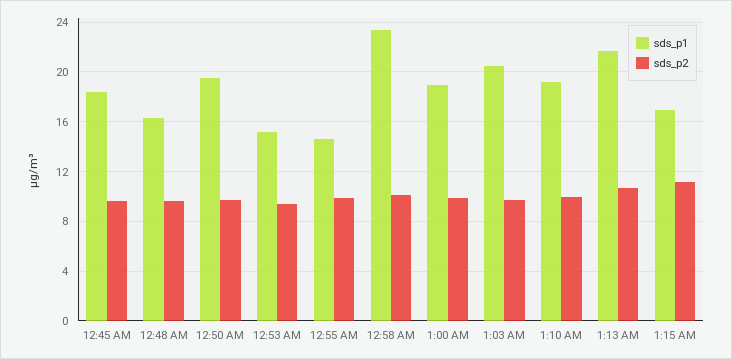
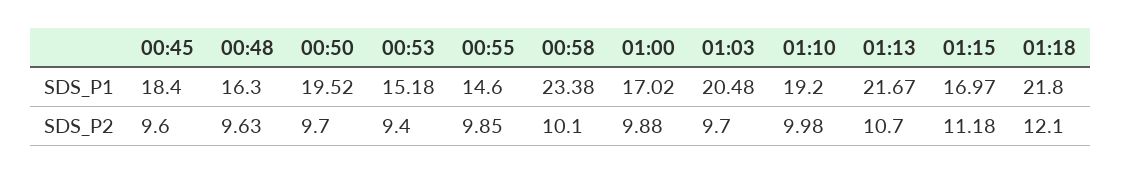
sds_p1, 1:00 AM: 19 -> 17.02
sds_p1, 01:18: none -> 21.8
sds_p2, 01:18: none -> 12.1

